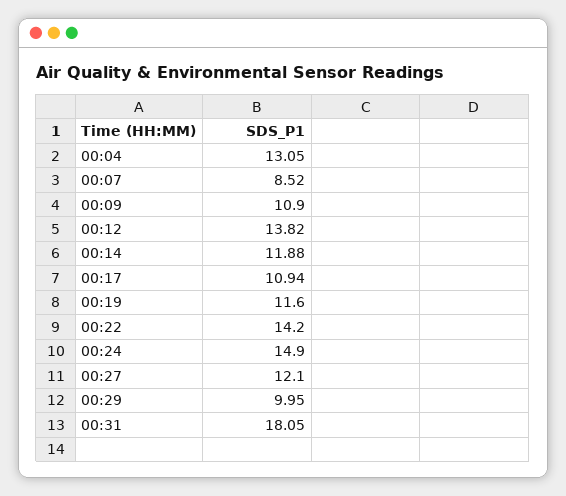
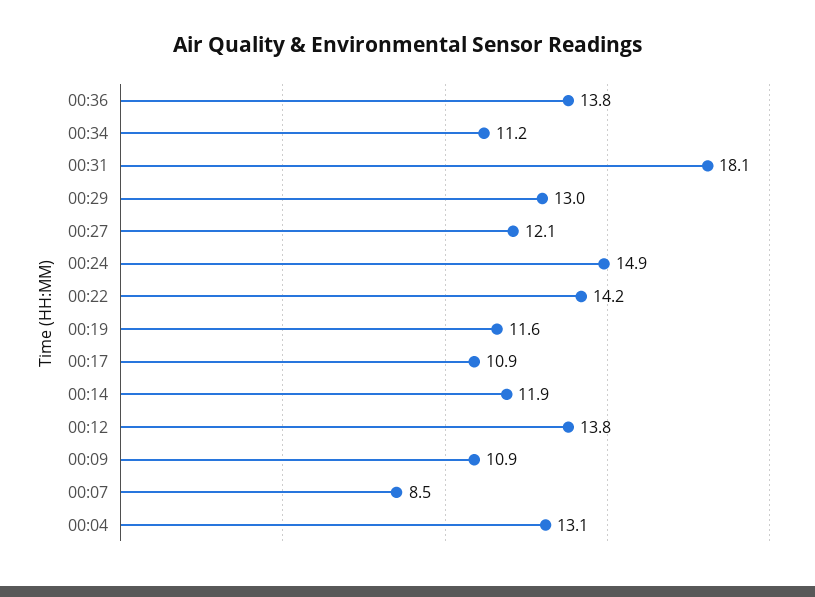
00:29: 9.95 -> 13
00:36: none -> 13.8
00:34: none -> 11.2

